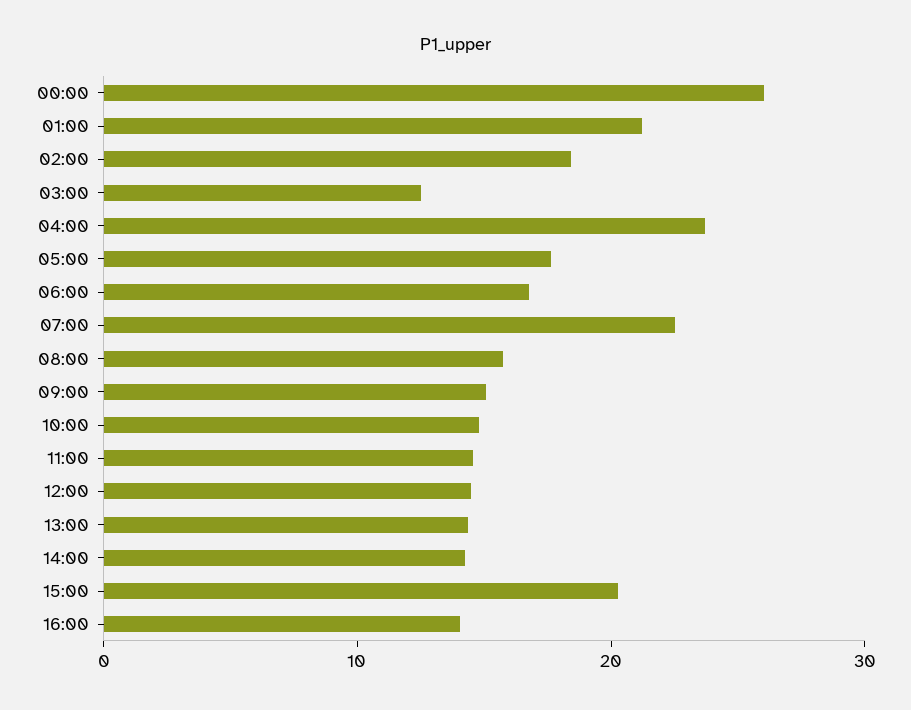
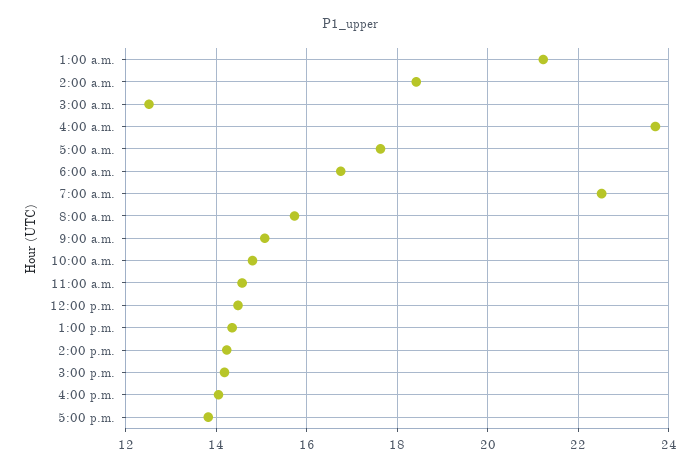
00:00: 26 -> none
15:00: 20 -> 14.2
5:00 p.m.: none -> 13.8

